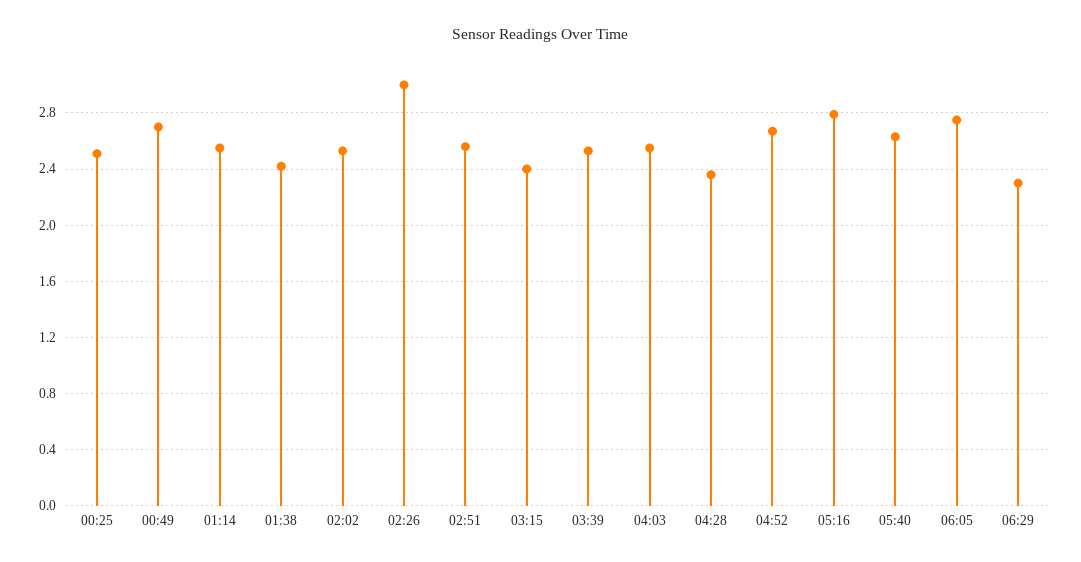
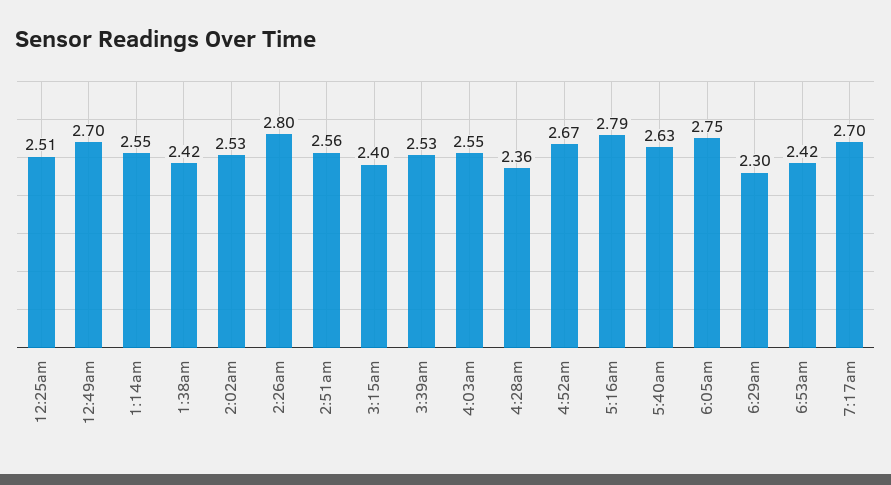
02:26: 3 -> 2.8
6:53am: none -> 2.42
7:17am: none -> 2.7

